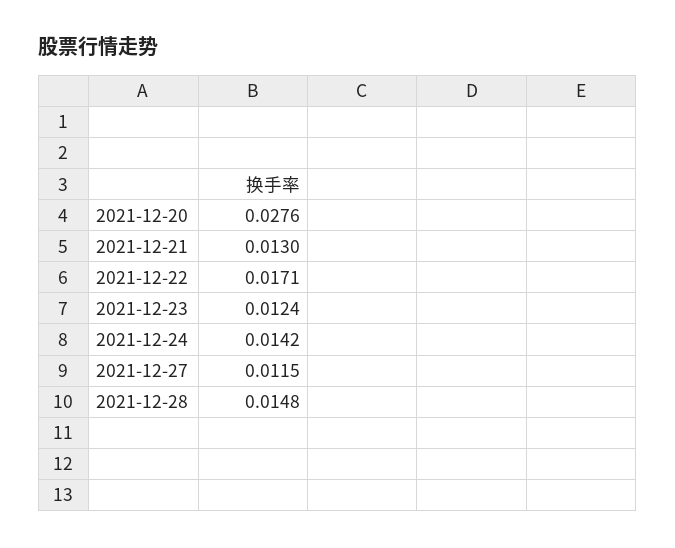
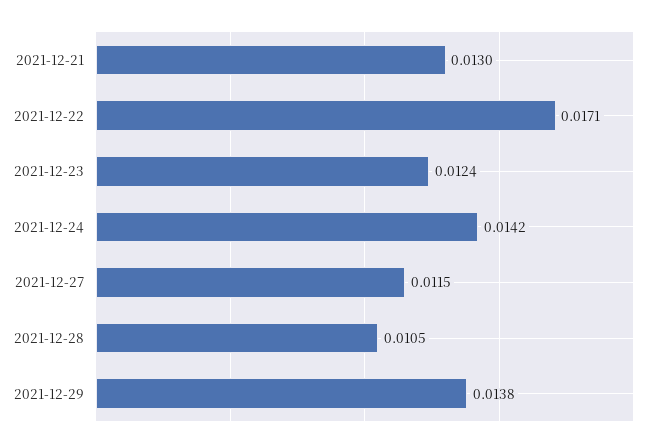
2021-12-20: 0.0276 -> none
2021-12-28: 0.0148 -> 0.0105
2021-12-29: none -> 0.0138

